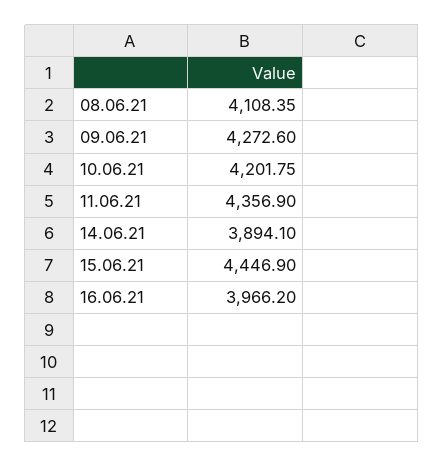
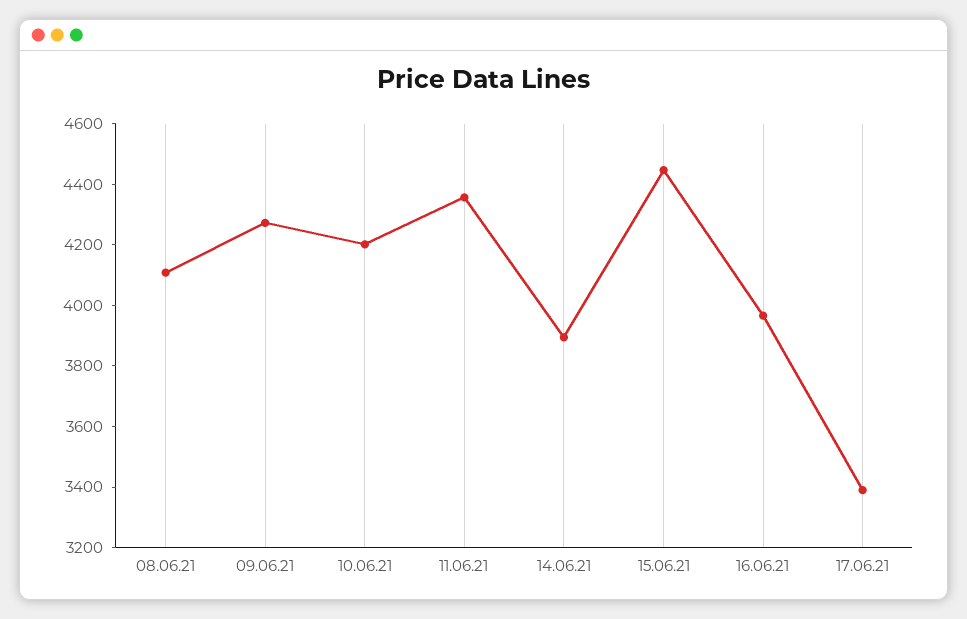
17.06.21: none -> 3400

